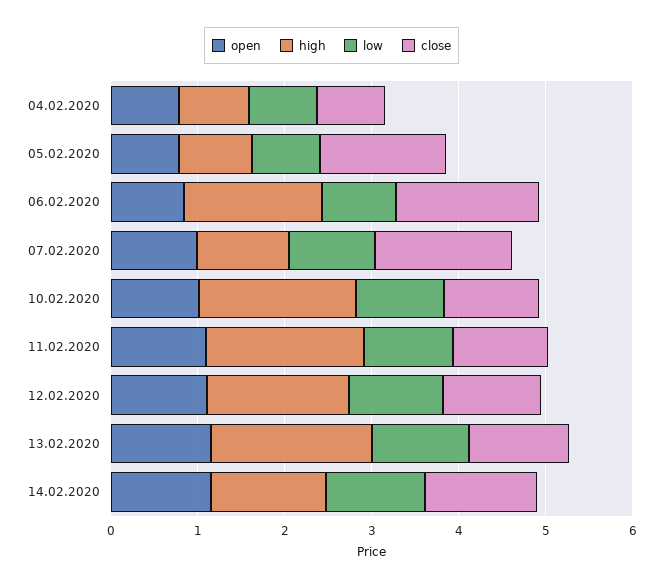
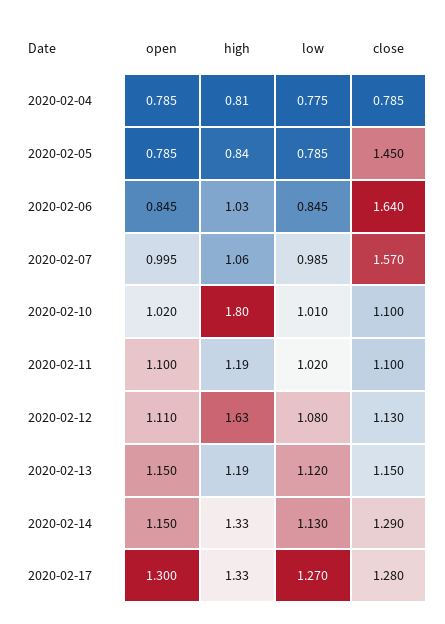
high, 06.02.2020: 1.6 -> 1.03
high, 11.02.2020: 1.8 -> 1.19
high, 13.02.2020: 1.8 -> 1.19
open, 2020-02-17: none -> 1.3
high, 2020-02-17: none -> 1.33
low, 2020-02-17: none -> 1.27
close, 2020-02-17: none -> 1.28

